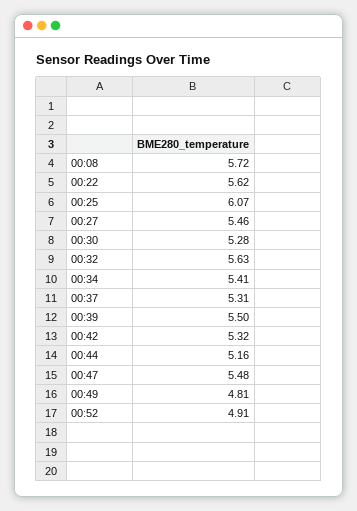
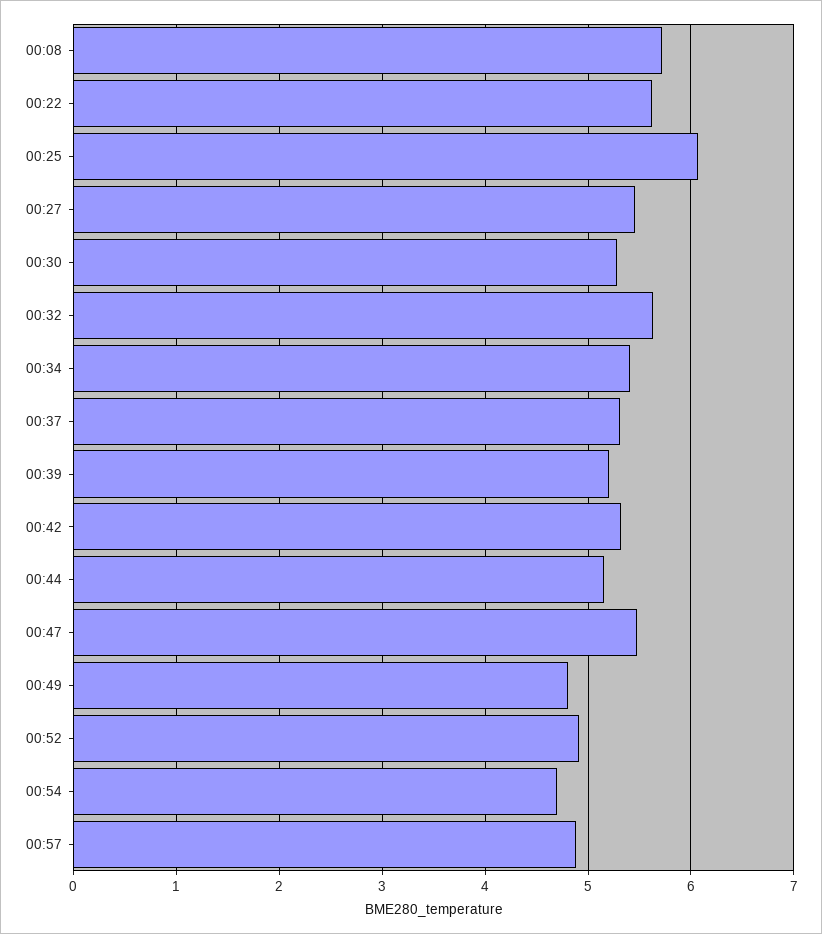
00:39: 5.5 -> 5.2
00:54: none -> 4.7
00:57: none -> 4.9

